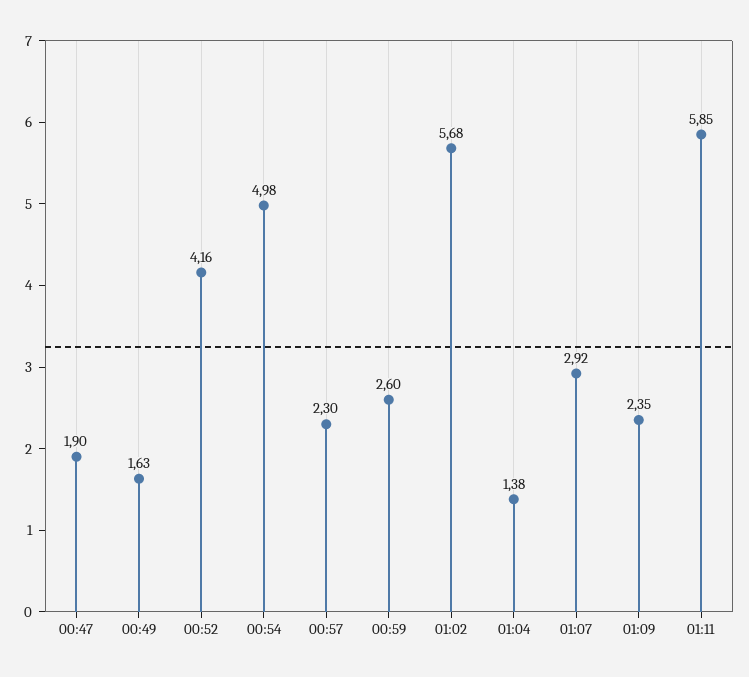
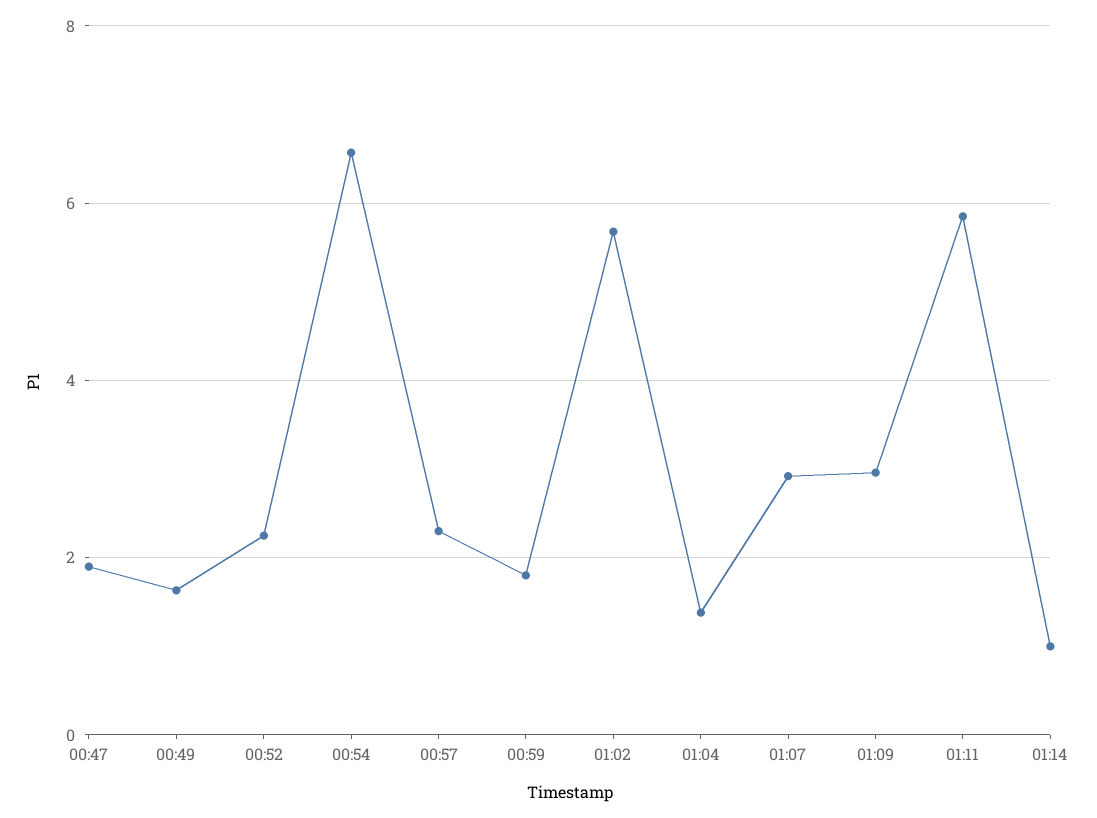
00:52: 4.16 -> 2.2
00:54: 4.98 -> 6.6
00:59: 2.6 -> 1.8
01:09: 2.35 -> 3
01:14: none -> 1

